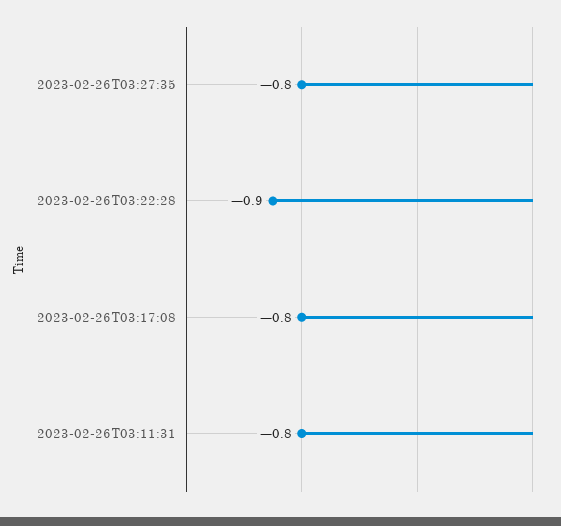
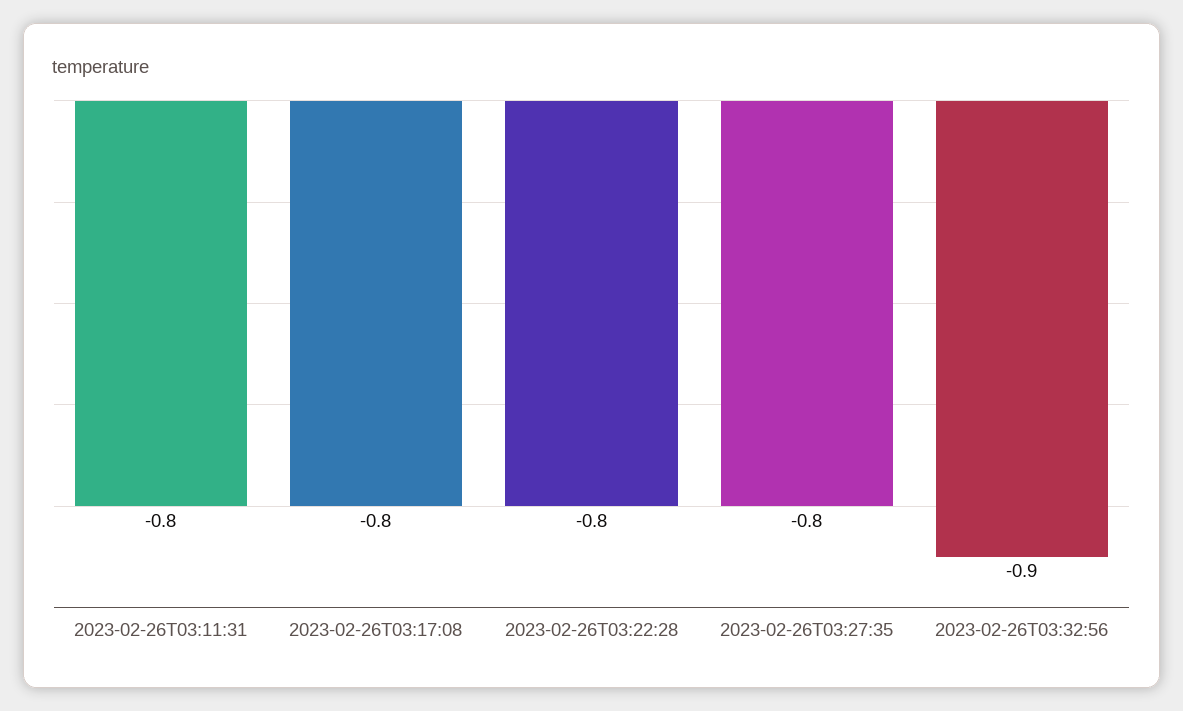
2023-02-26T03:22:28: -0.9 -> -0.8
2023-02-26T03:32:56: none -> -0.9

